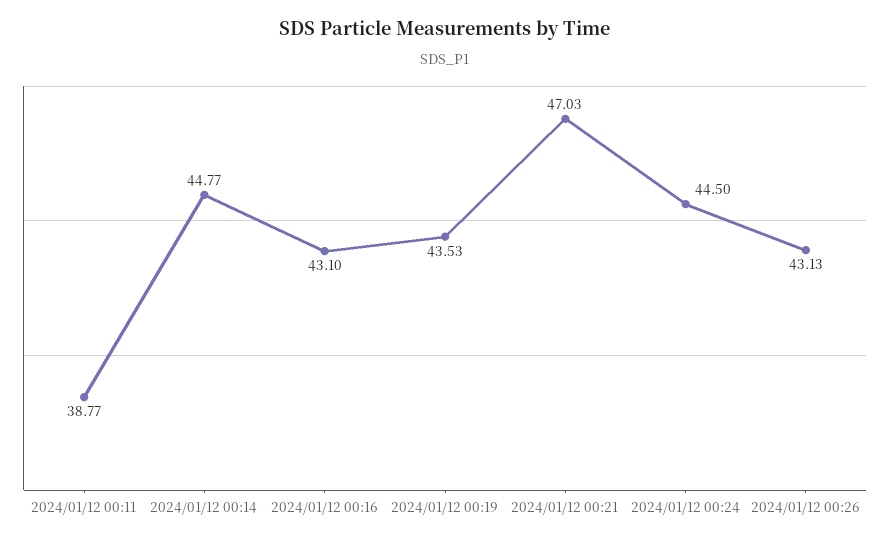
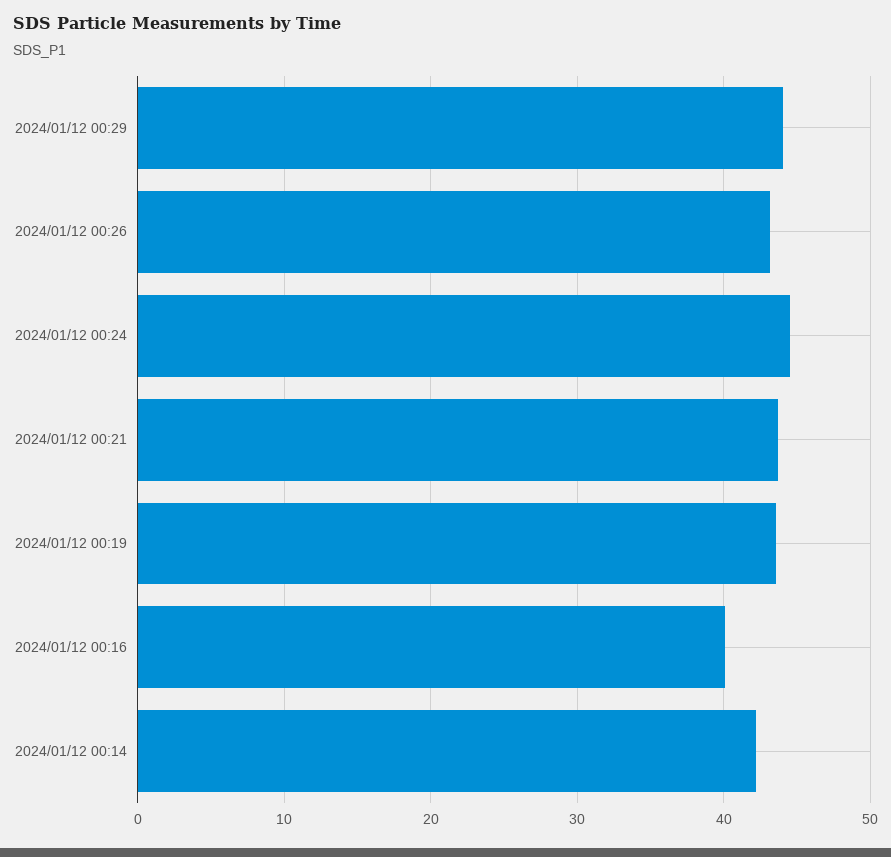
2024/01/12 00:11: 38.77 -> none
2024/01/12 00:14: 44.77 -> 42
2024/01/12 00:16: 43.1 -> 40
2024/01/12 00:21: 47.03 -> 44
2024/01/12 00:29: none -> 44

